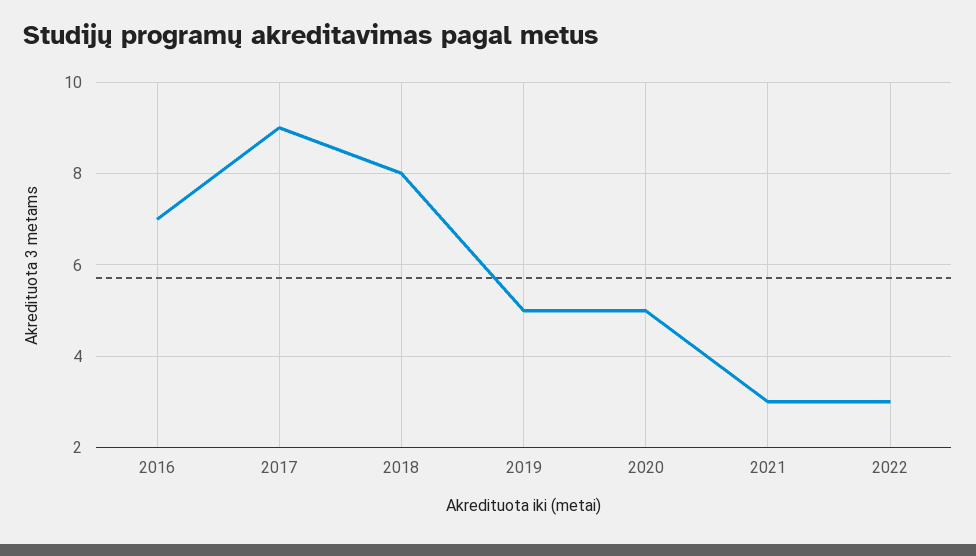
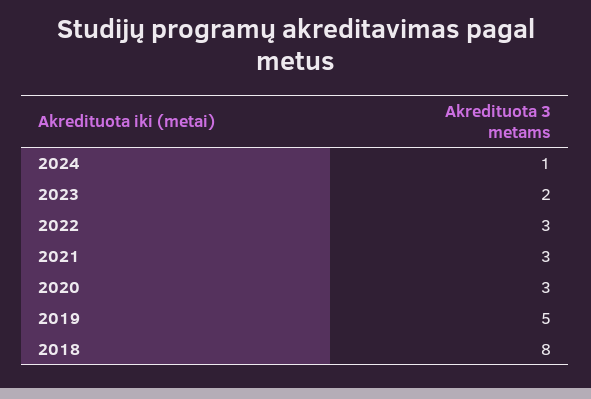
2016: 7 -> none
2017: 9 -> none
2020: 5 -> 3
2024: none -> 1
2023: none -> 2

